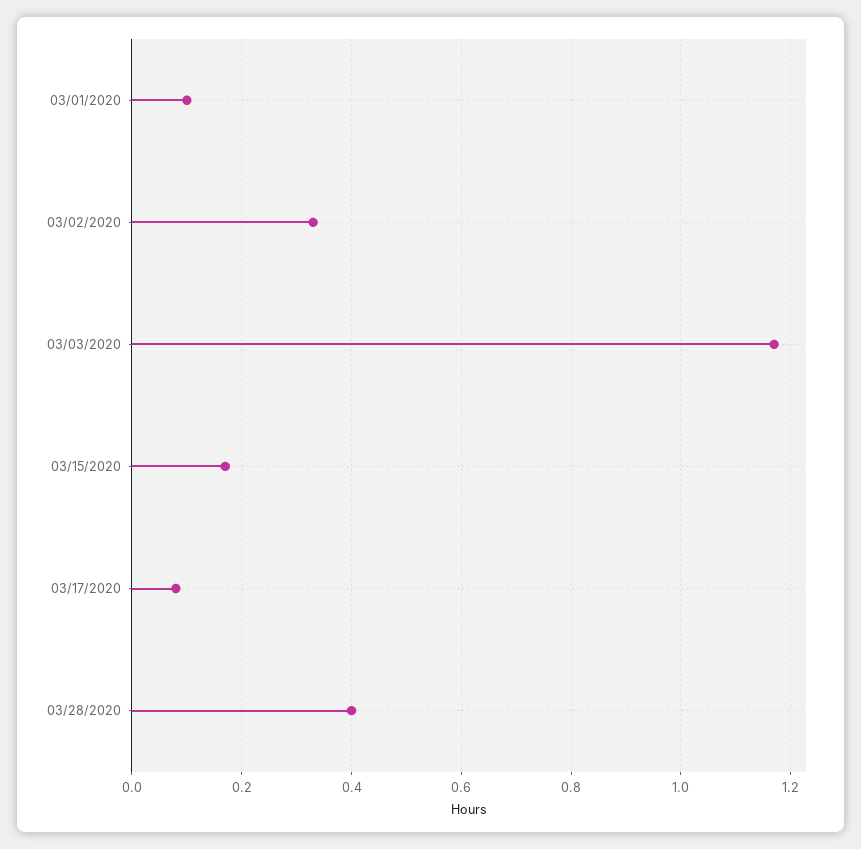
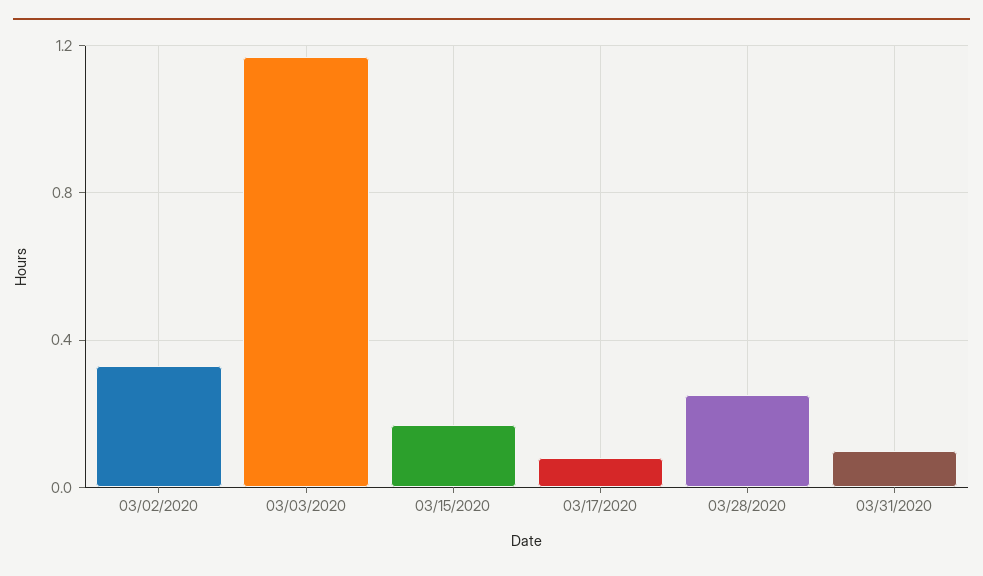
03/01/2020: 0.1 -> none
03/28/2020: 0.4 -> 0.25
03/31/2020: none -> 0.1

